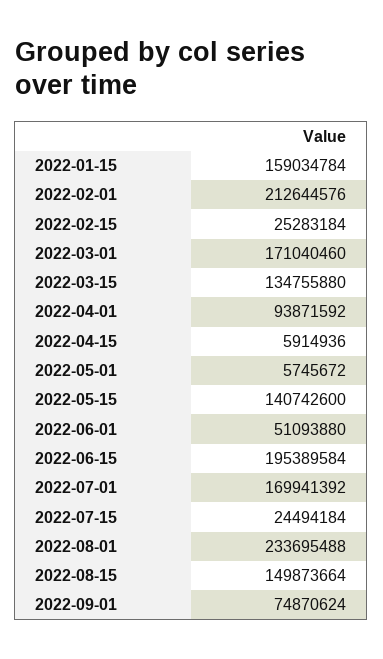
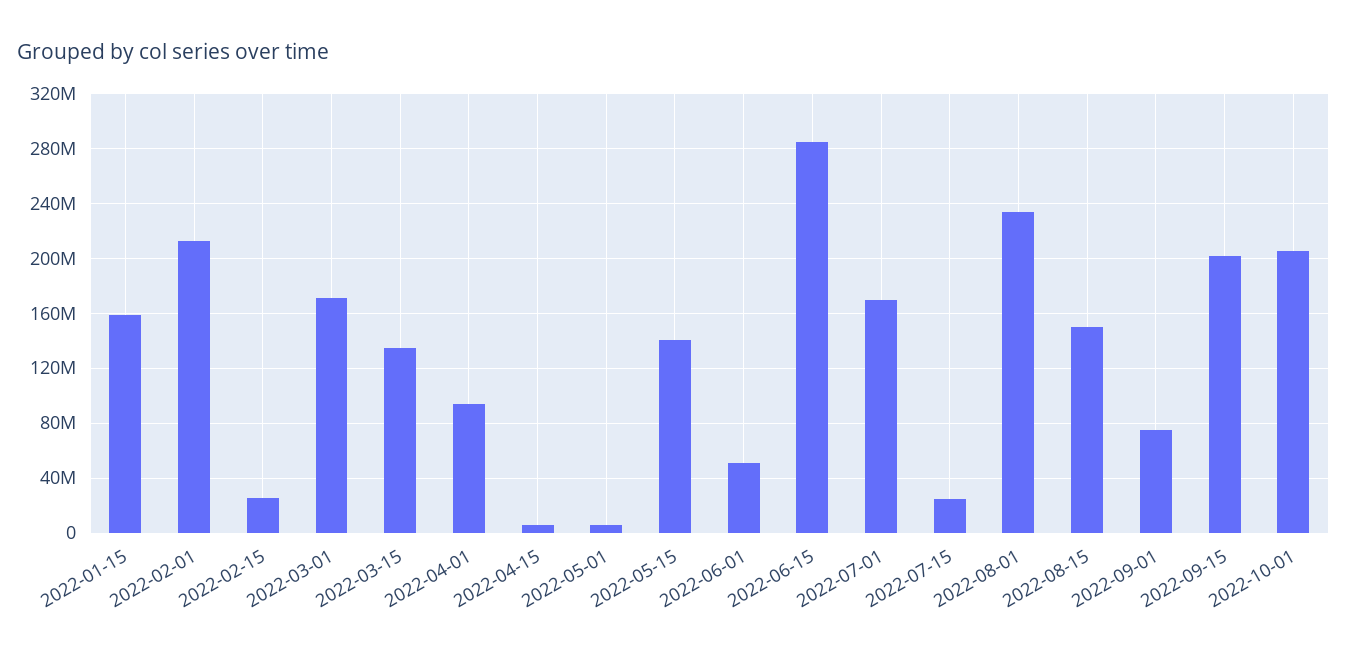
2022-06-15: 195389584 -> 285000000
2022-09-15: none -> 200000000
2022-10-01: none -> 205000000

